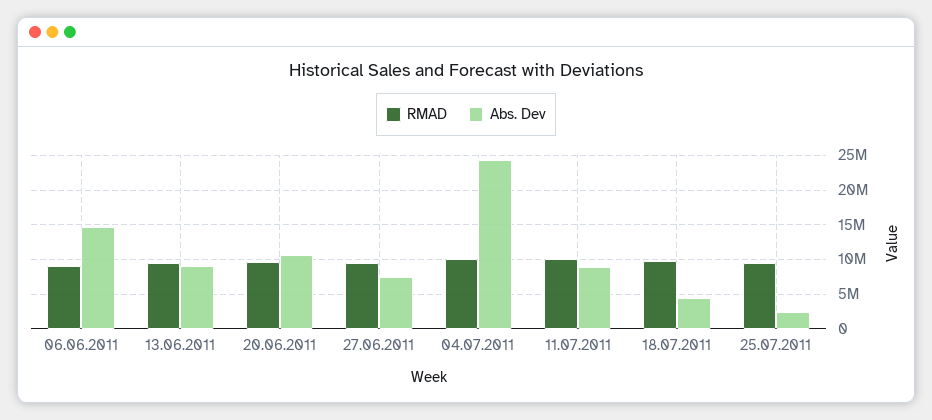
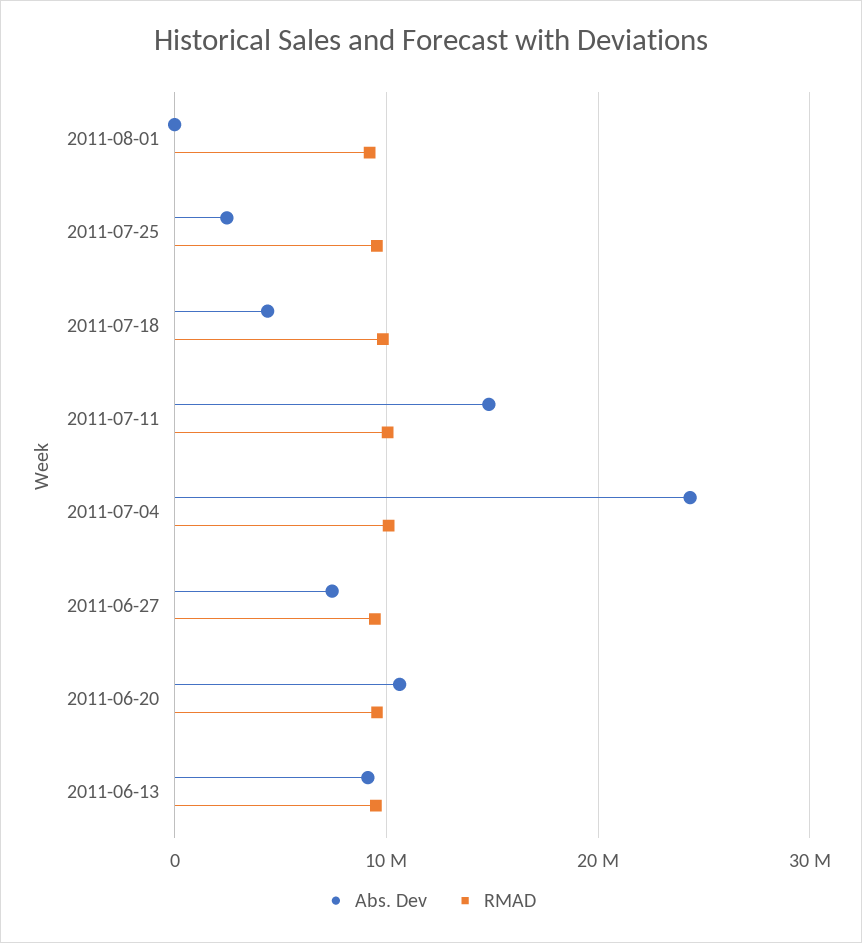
RMAD, 06.06.2011: 9000000 -> none
Abs. Dev, 06.06.2011: 15000000 -> none
Abs. Dev, 11.07.2011: 9000000 -> 15000000
Abs. Dev, 2011-08-01: none -> 0
RMAD, 2011-08-01: none -> 9000000

